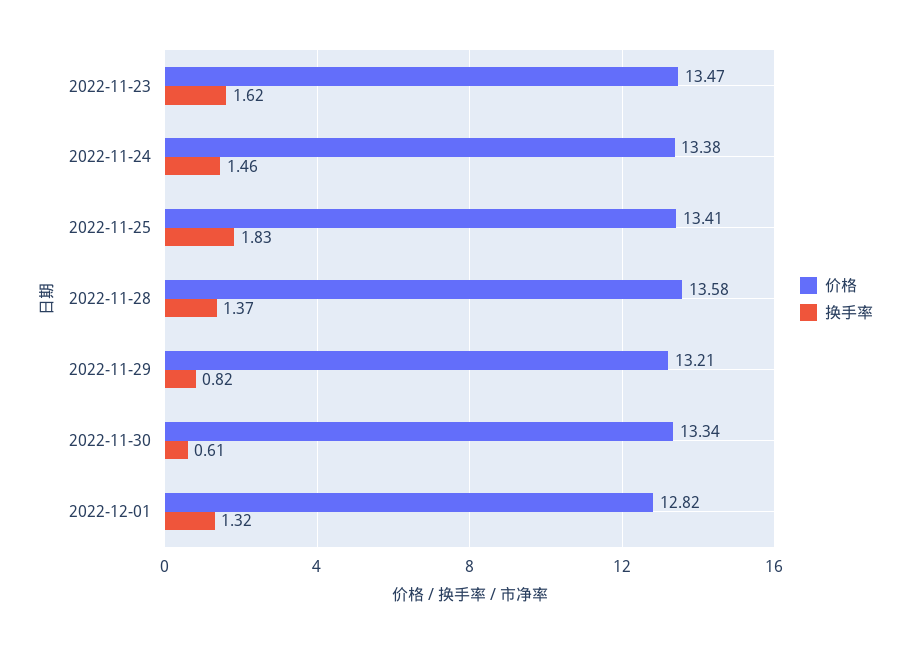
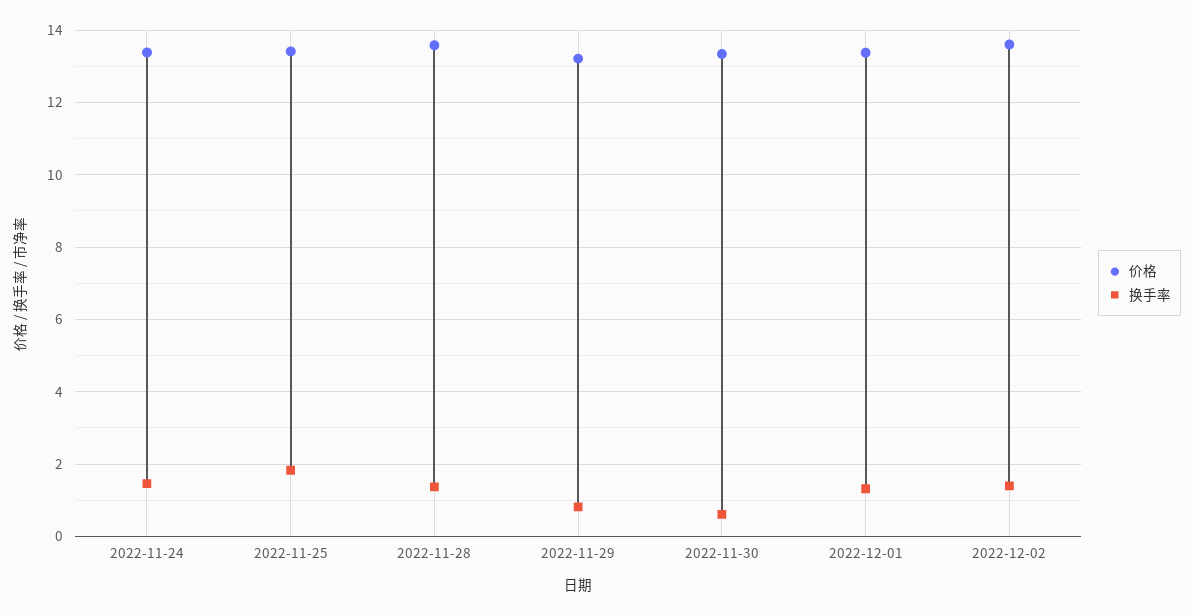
价格, 2022-11-23: 13.47 -> none
换手率, 2022-11-23: 1.62 -> none
价格, 2022-12-01: 12.82 -> 13.4
价格, 2022-12-02: none -> 13.6
换手率, 2022-12-02: none -> 1.4

